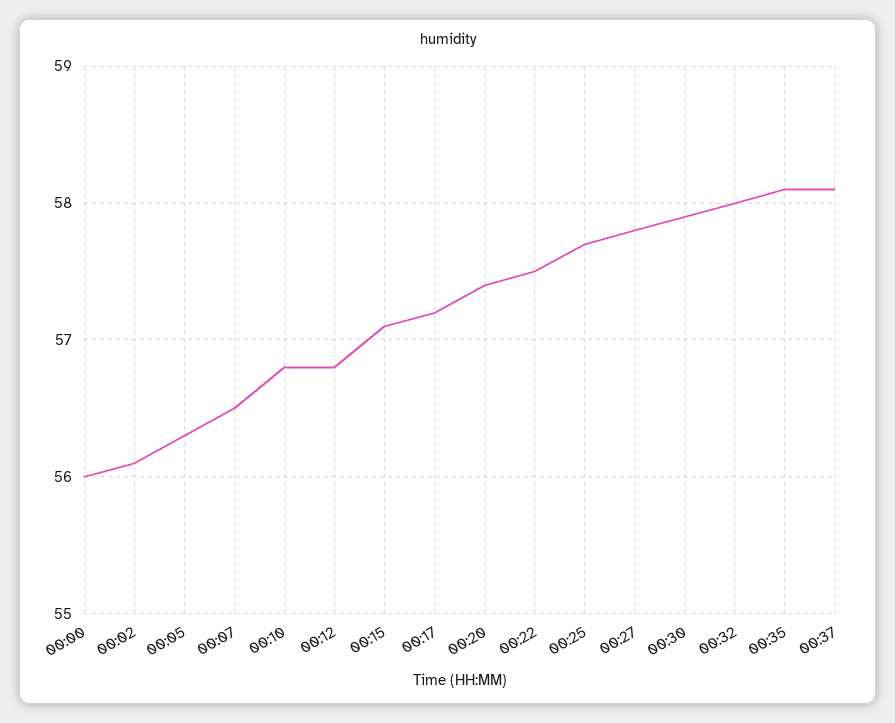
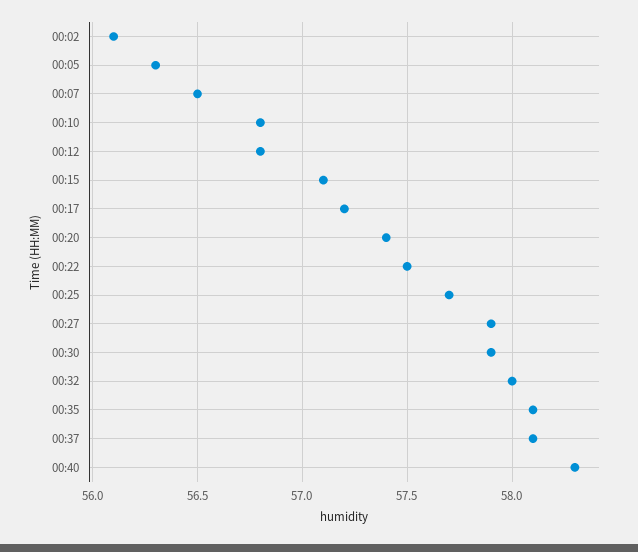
00:00: 56 -> none
00:27: 57.8 -> 57.9
00:40: none -> 58.3

